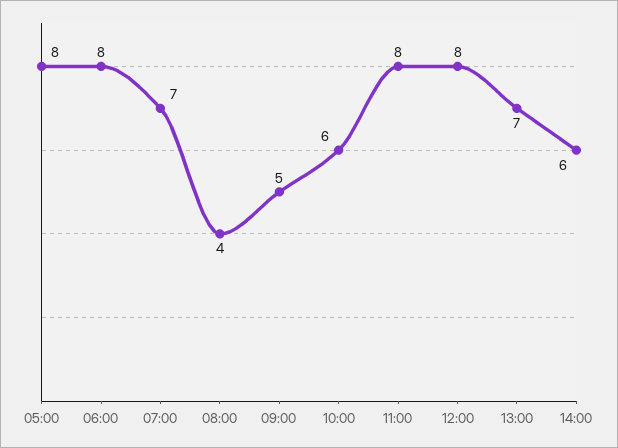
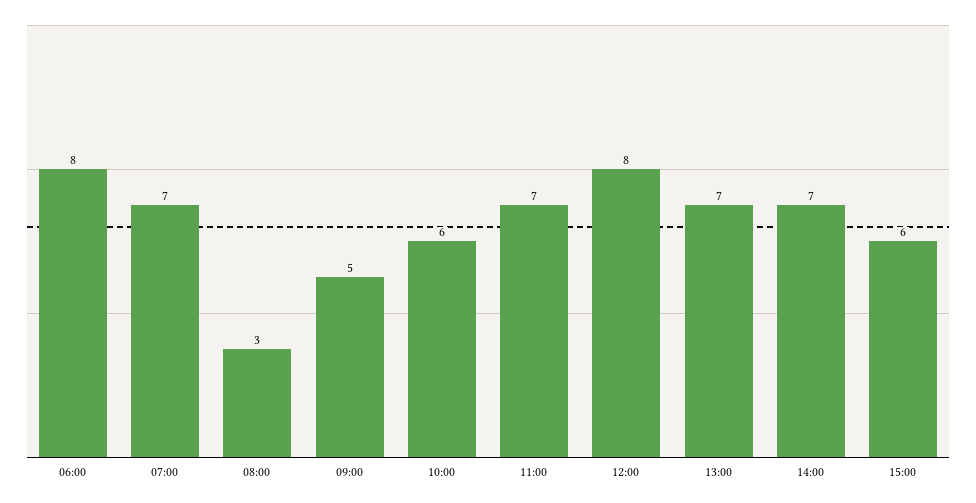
05:00: 8 -> none
08:00: 4 -> 3
11:00: 8 -> 7
14:00: 6 -> 7
15:00: none -> 6

